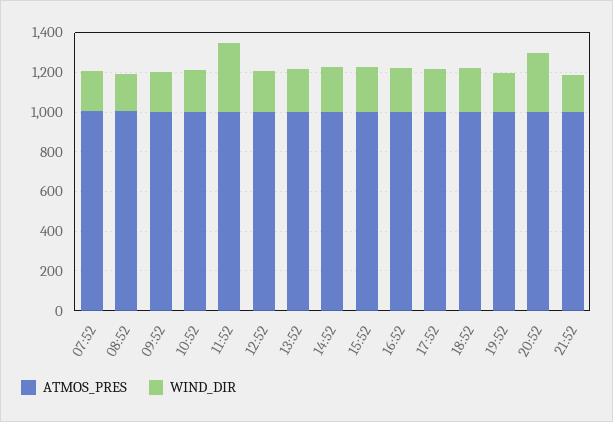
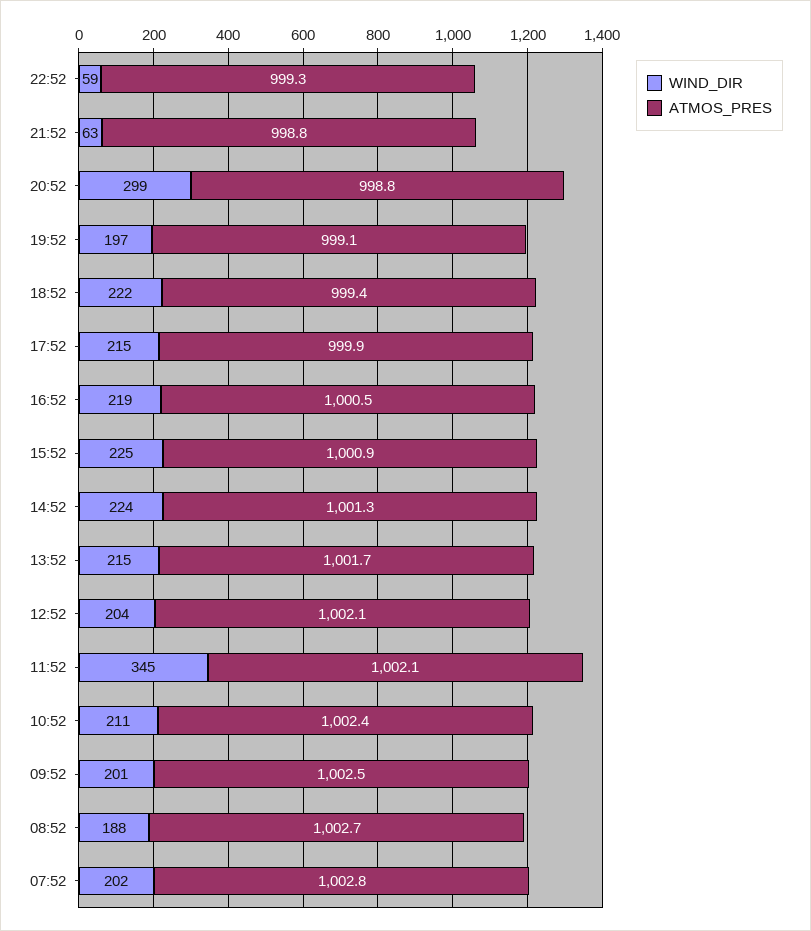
WIND_DIR, 21:52: 200 -> 63
WIND_DIR, 22:52: none -> 59
ATMOS_PRES, 22:52: none -> 999.3

